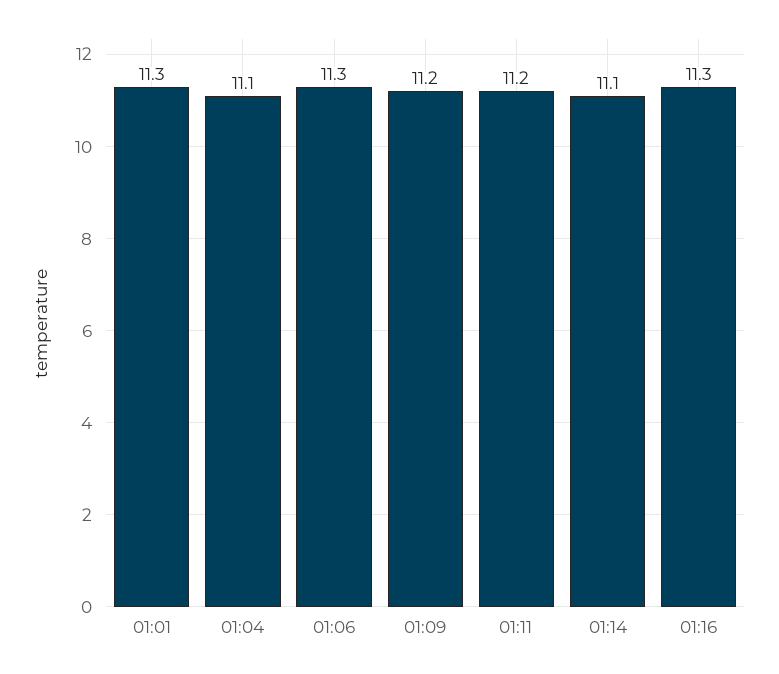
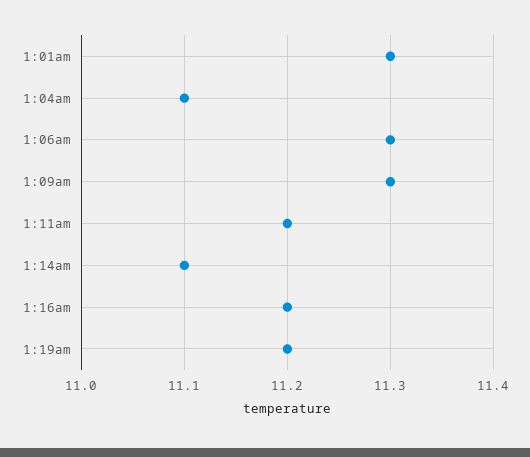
01:09: 11.2 -> 11.3
01:16: 11.3 -> 11.2
1:19am: none -> 11.2

